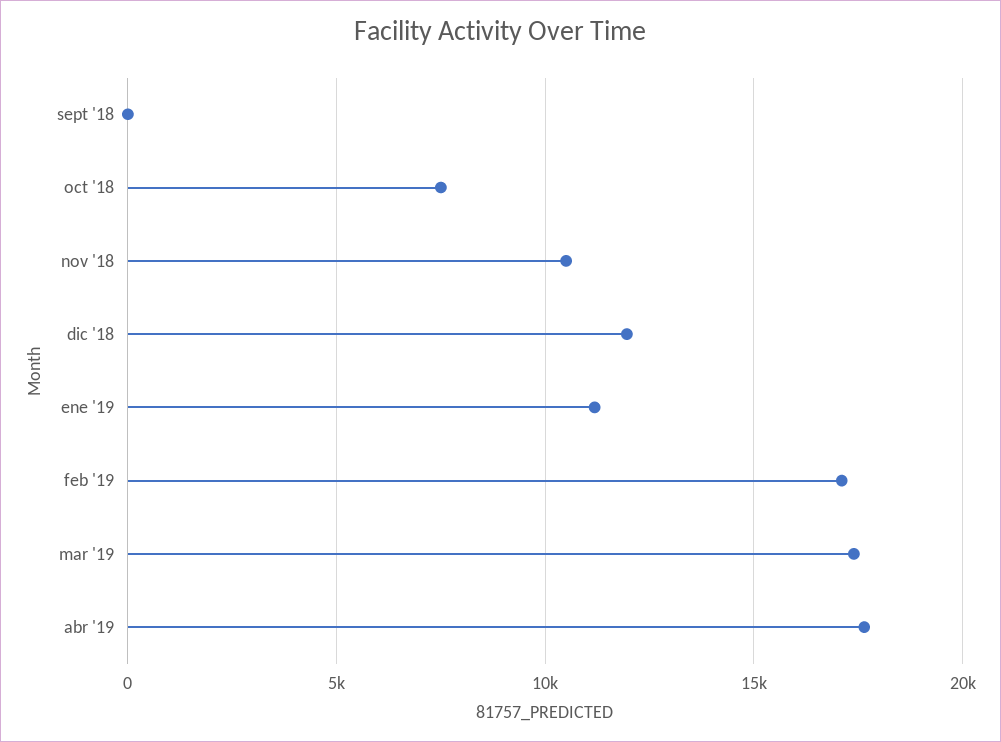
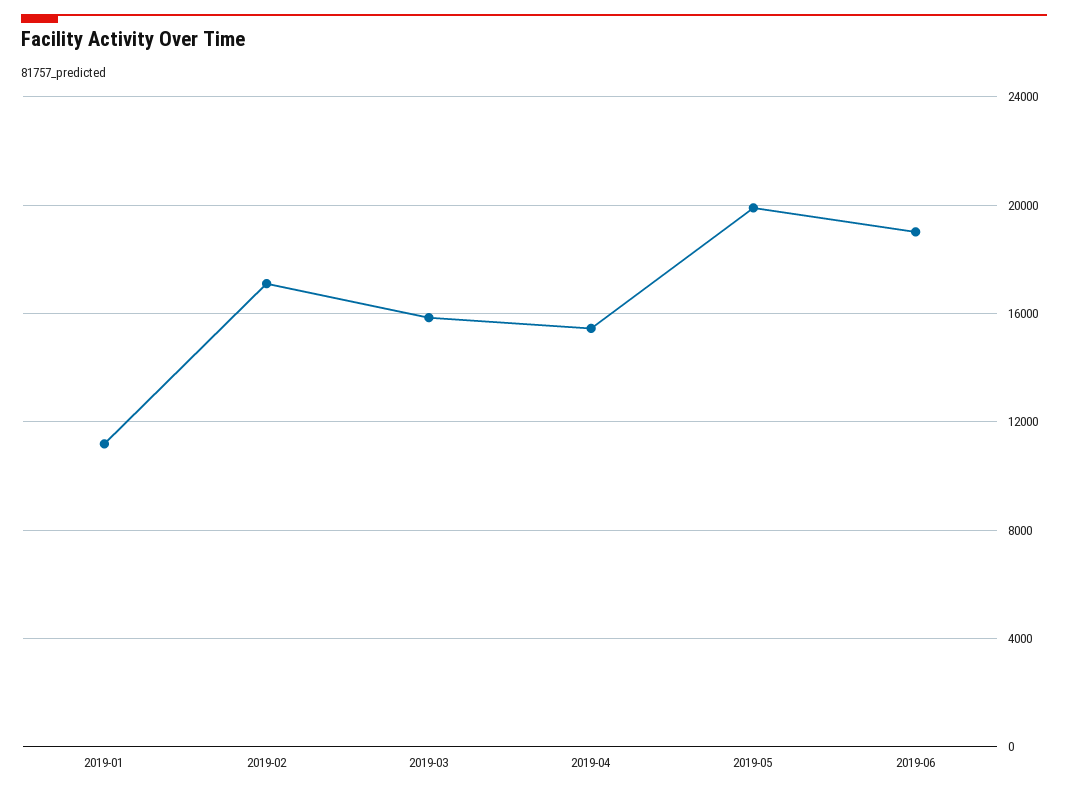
sept '18: 0 -> none
oct '18: 7500 -> none
nov '18: 10500 -> none
dic '18: 12000 -> none
mar '19: 17500 -> 16000
abr '19: 17500 -> 15500
2019-05: none -> 20000
2019-06: none -> 19000

